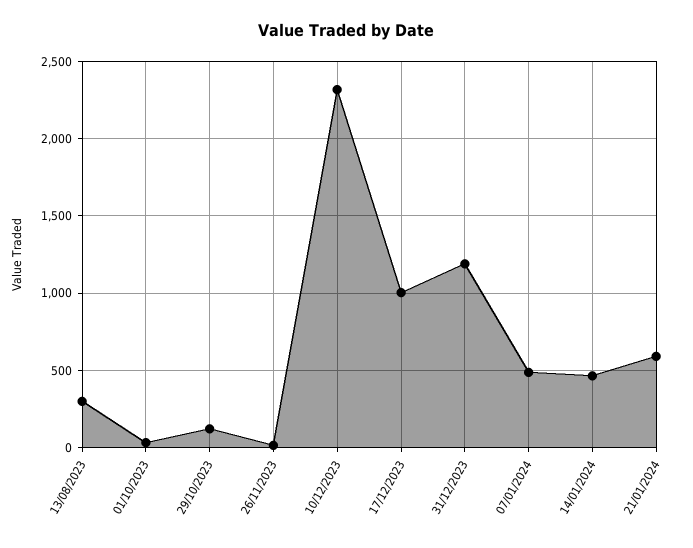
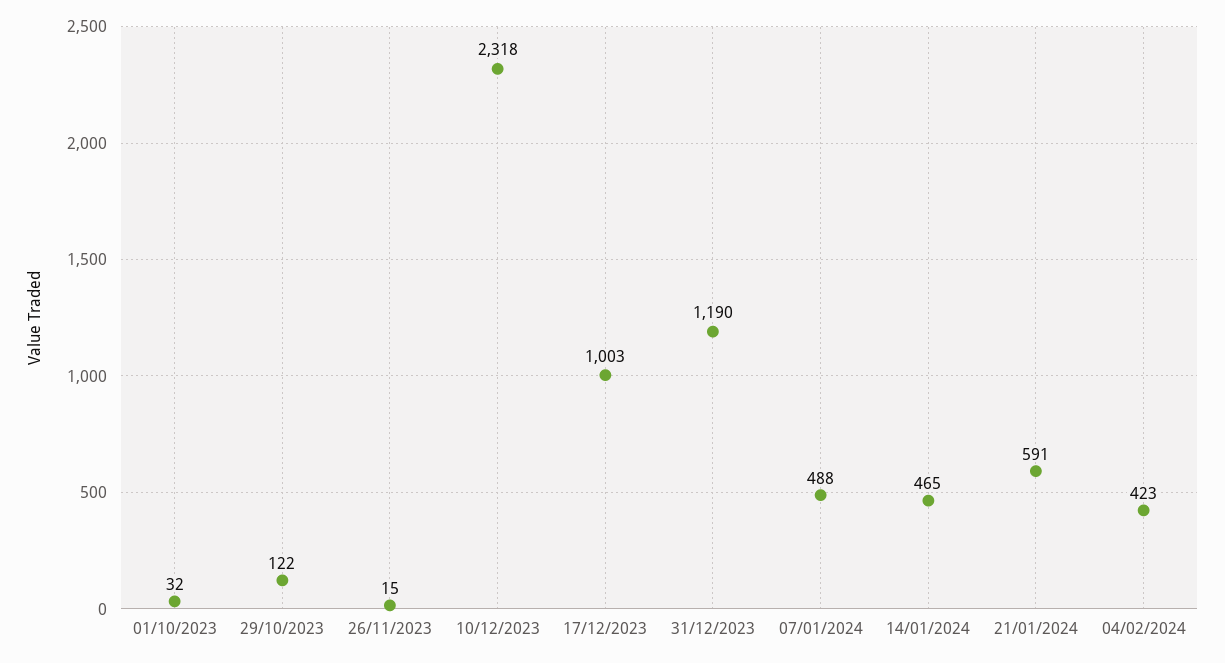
13/08/2023: 300 -> none
04/02/2024: none -> 423

